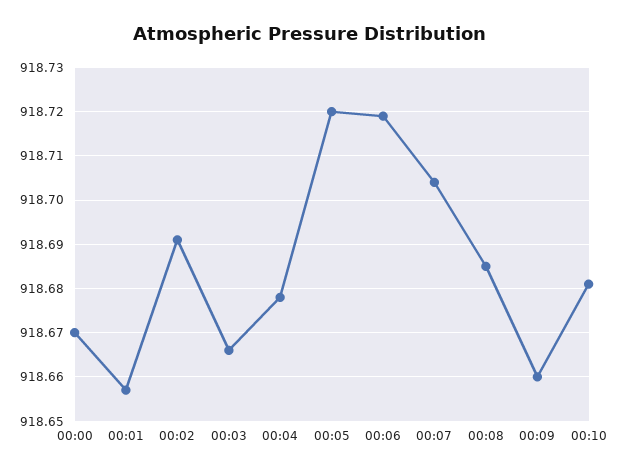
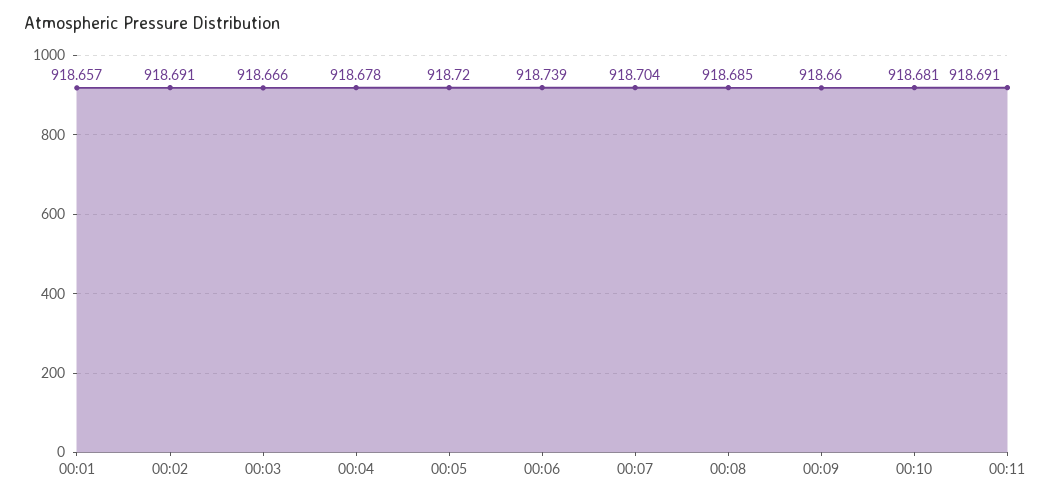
00:00: 918.67 -> none
00:06: 918.72 -> 918.739
00:11: none -> 918.691

